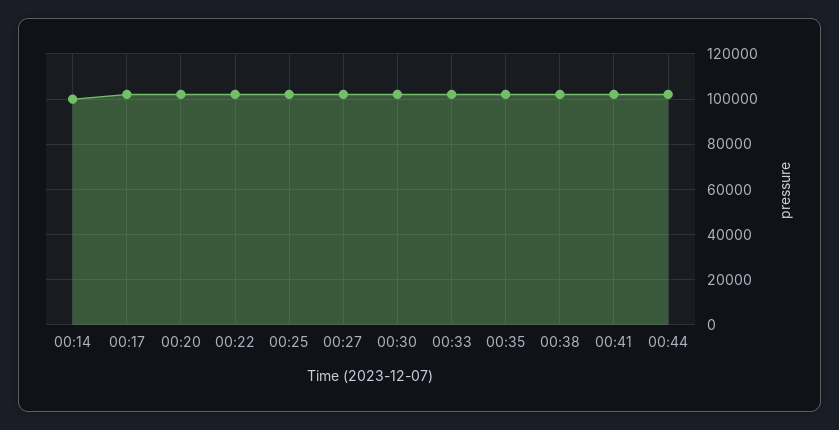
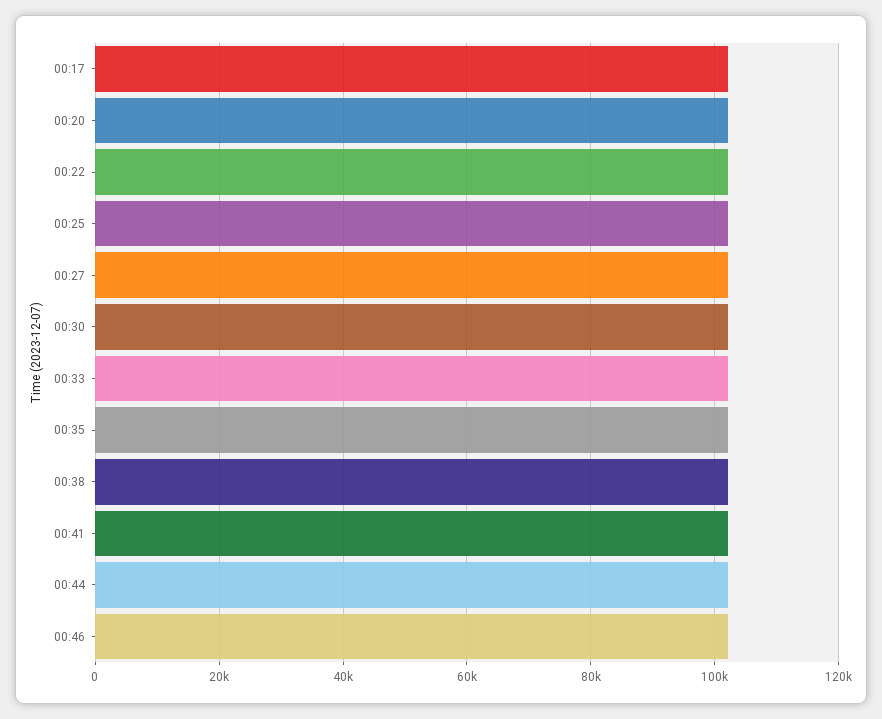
00:14: 100000 -> none
00:46: none -> 102000

